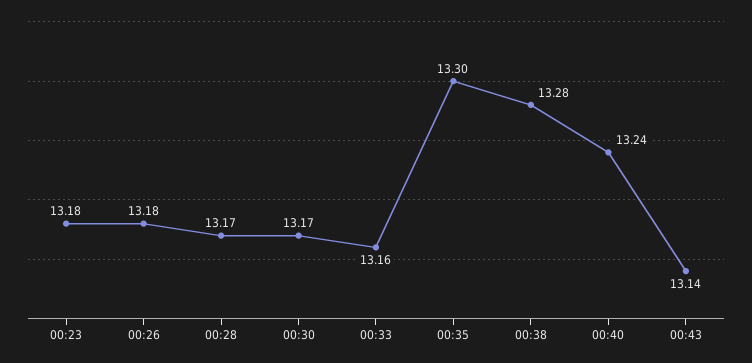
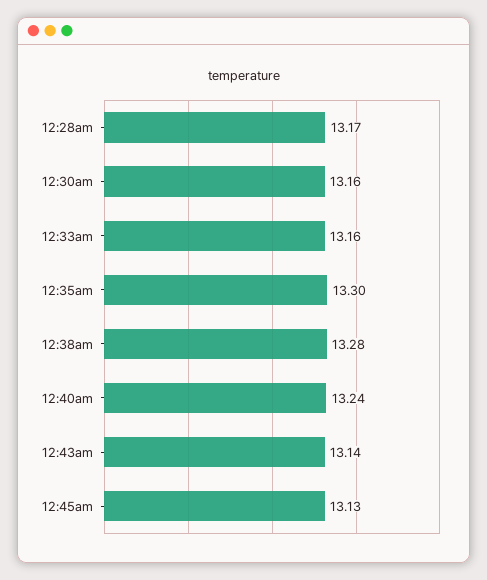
00:23: 13.18 -> none
00:26: 13.18 -> none
00:30: 13.17 -> 13.16
12:45am: none -> 13.13

